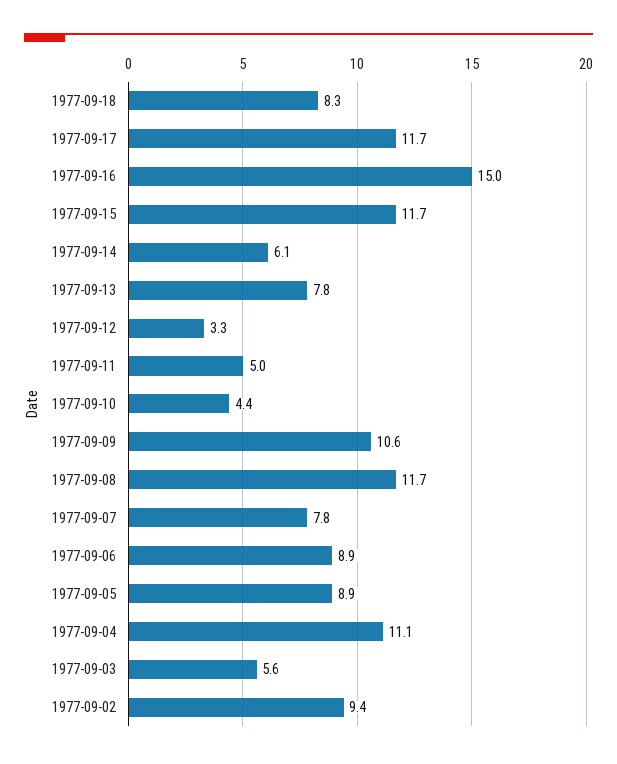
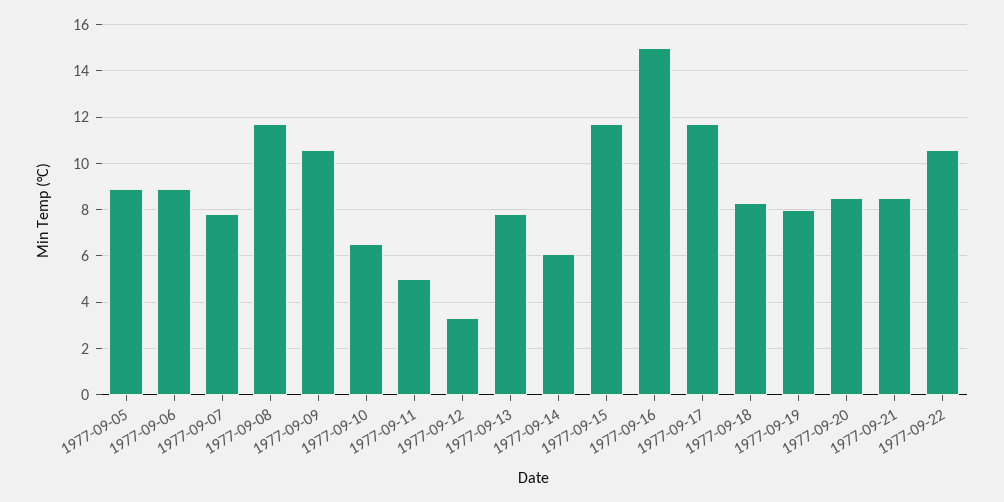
1977-09-10: 4.4 -> 6.5
1977-09-04: 11.1 -> none
1977-09-03: 5.6 -> none
1977-09-02: 9.4 -> none
1977-09-19: none -> 8
1977-09-20: none -> 8.5
1977-09-21: none -> 8.5
1977-09-22: none -> 10.5

